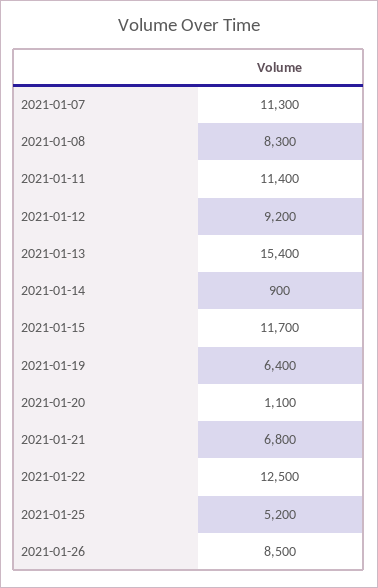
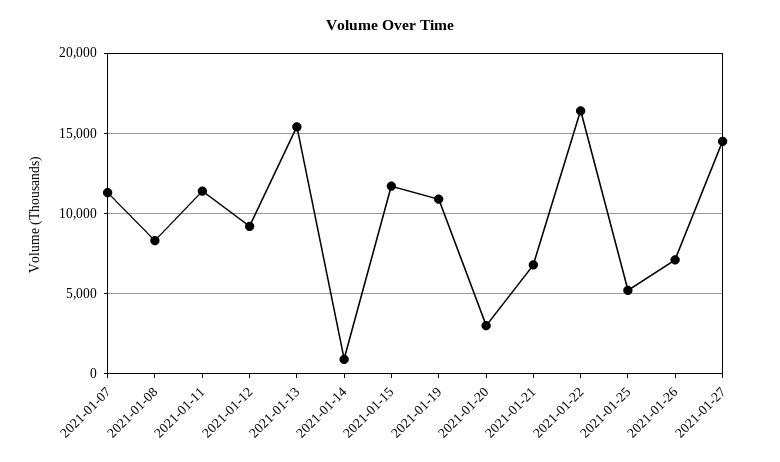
2021-01-19: 6400 -> 11000
2021-01-20: 1100 -> 3000
2021-01-22: 12500 -> 16500
2021-01-26: 8500 -> 7000
2021-01-27: none -> 14500

